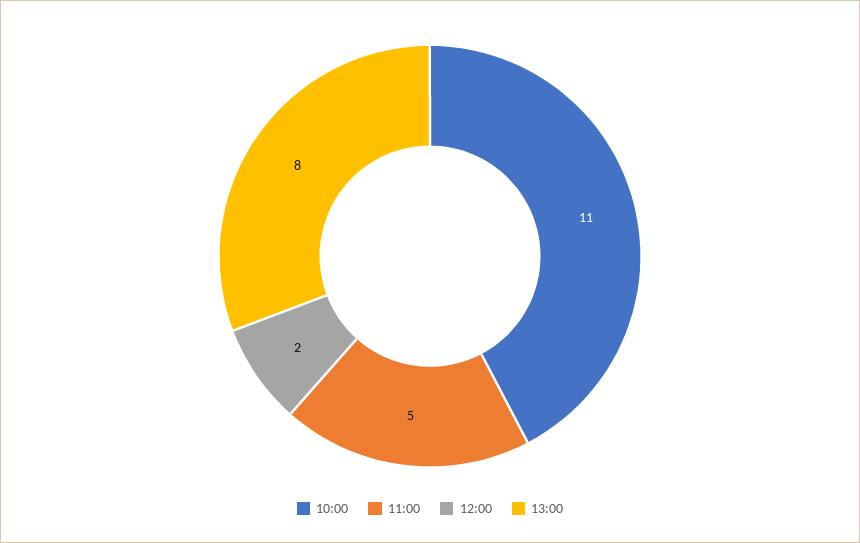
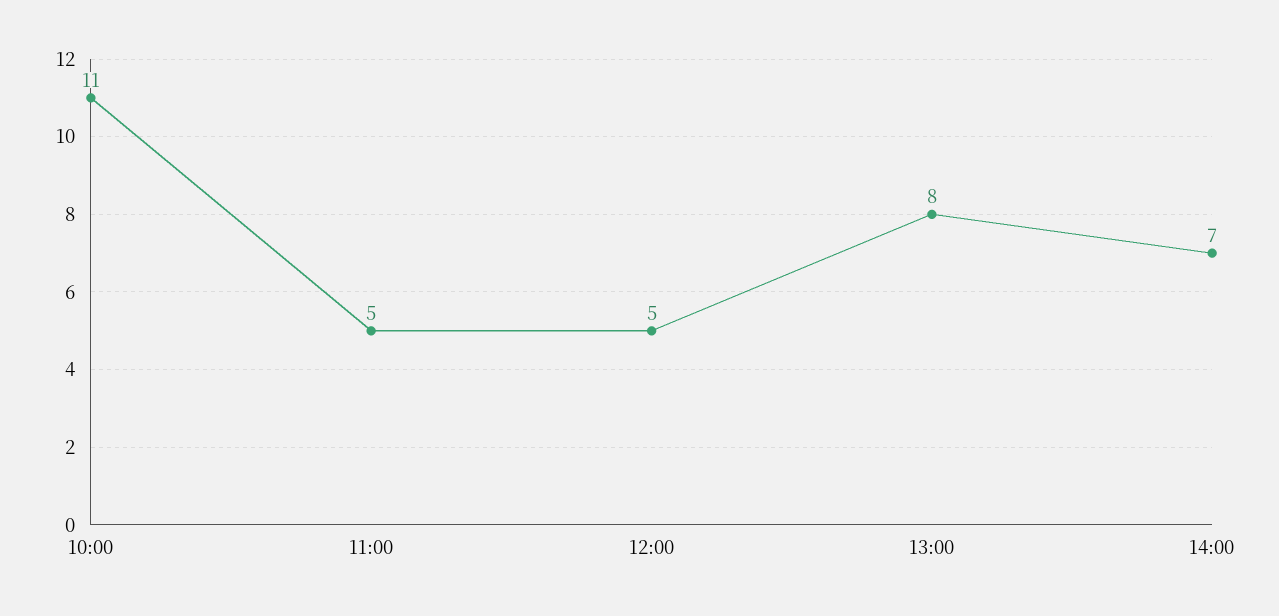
12:00: 2 -> 5
14:00: none -> 7

